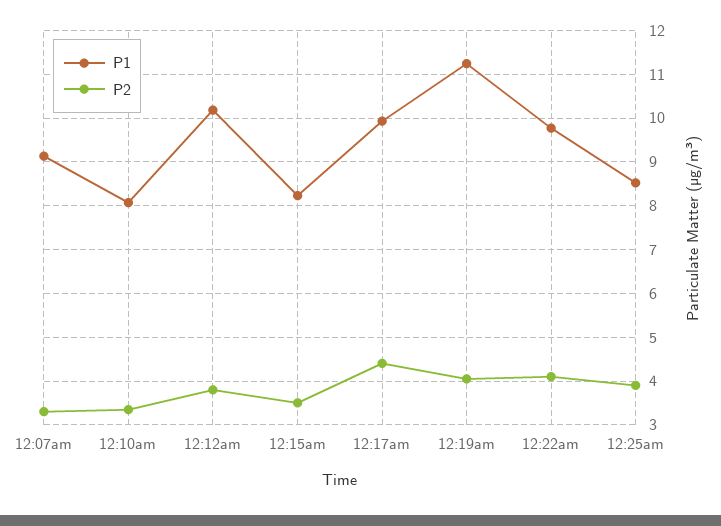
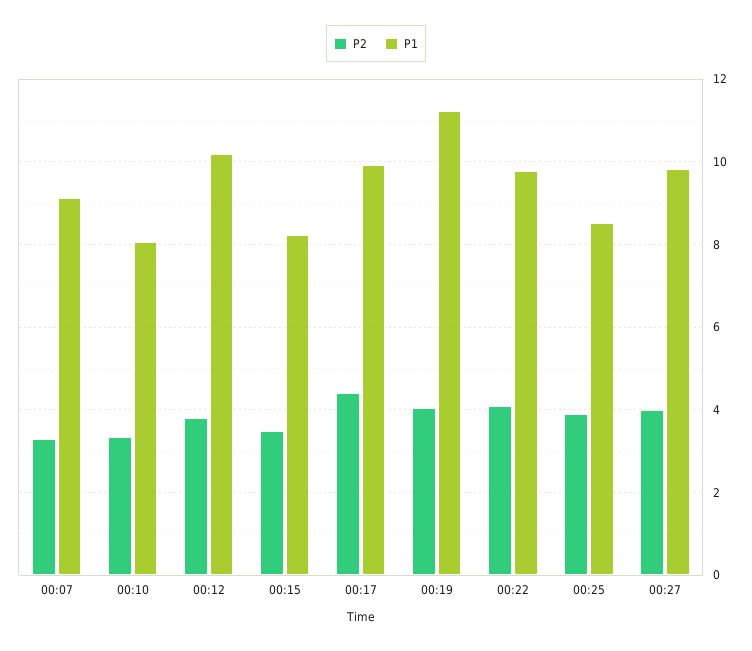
P2, 00:27: none -> 4
P1, 00:27: none -> 9.8

